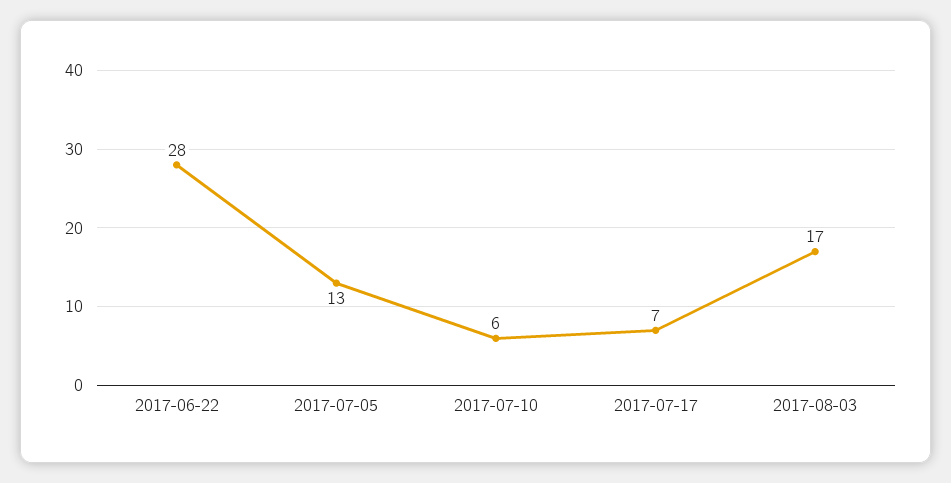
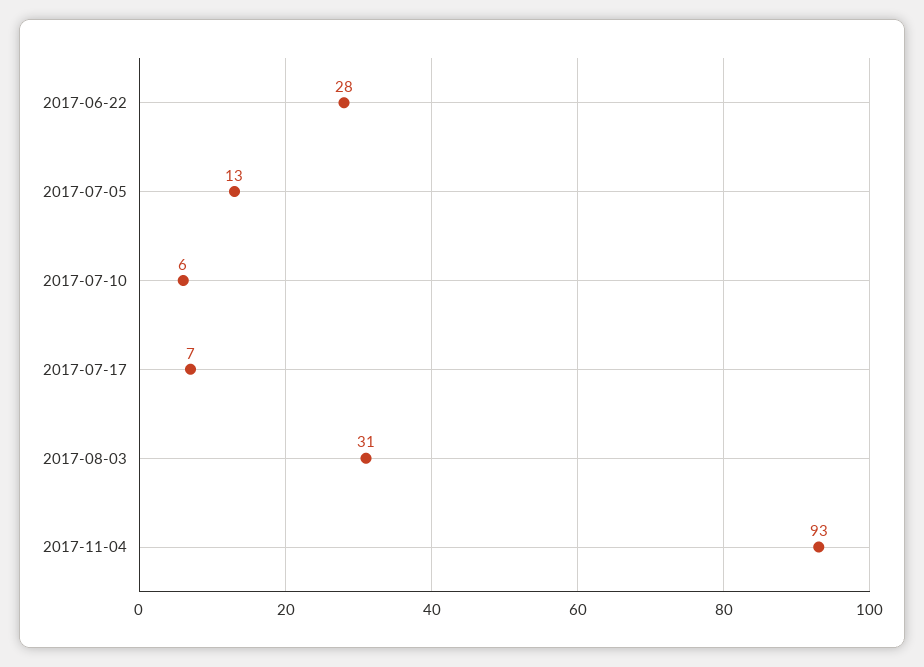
2017-08-03: 17 -> 31
2017-11-04: none -> 93

